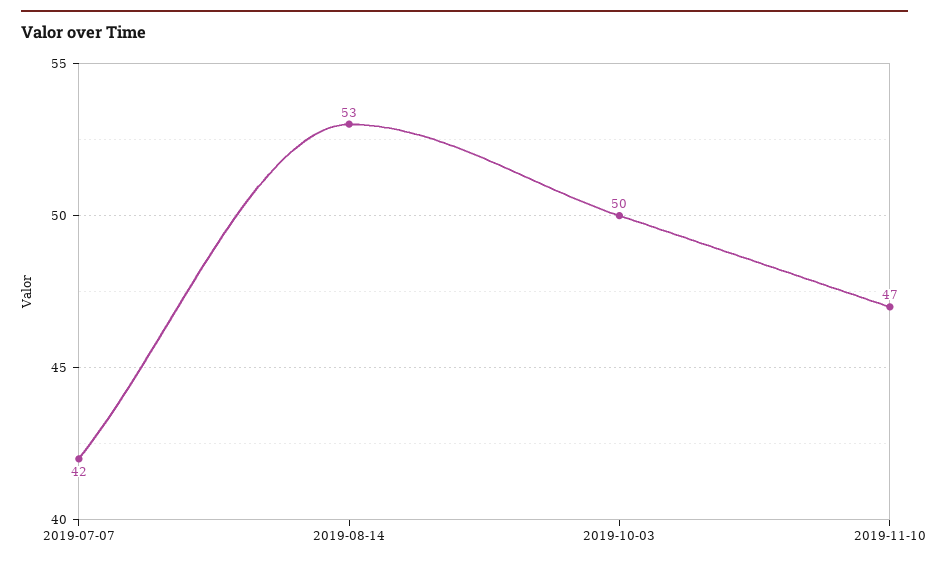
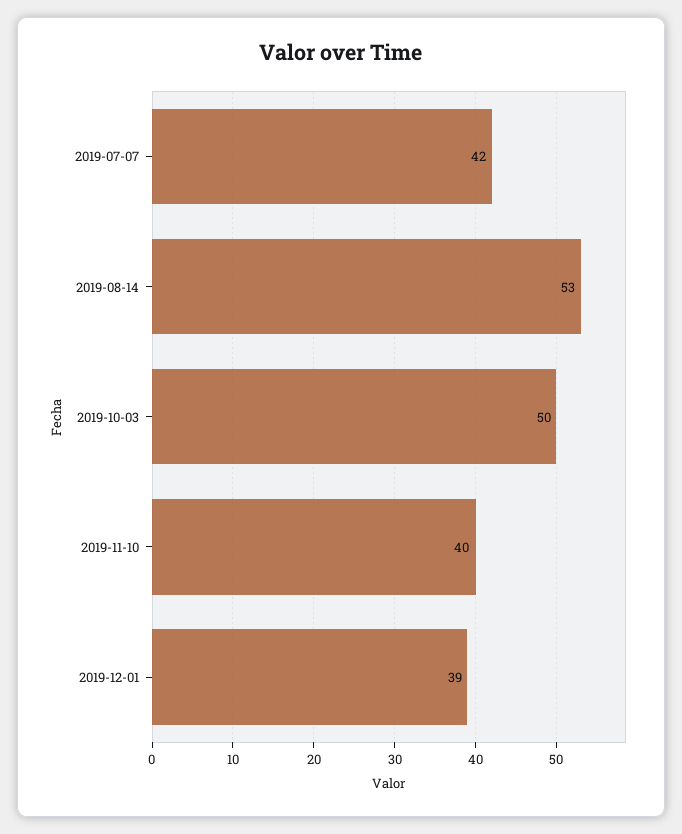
2019-11-10: 47 -> 40
2019-12-01: none -> 39

